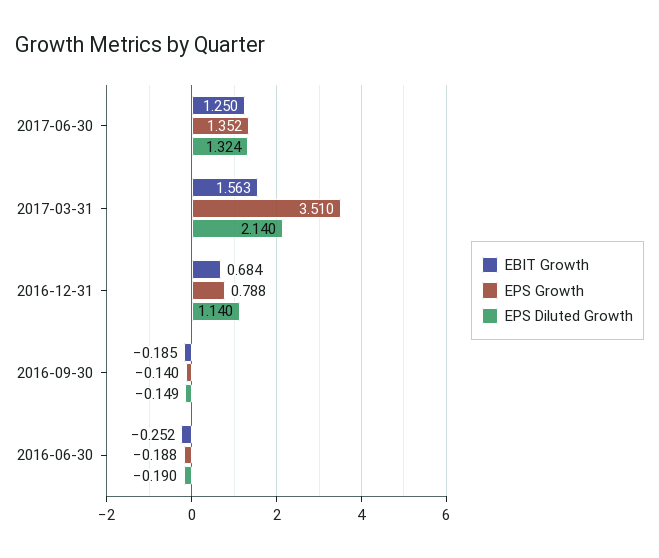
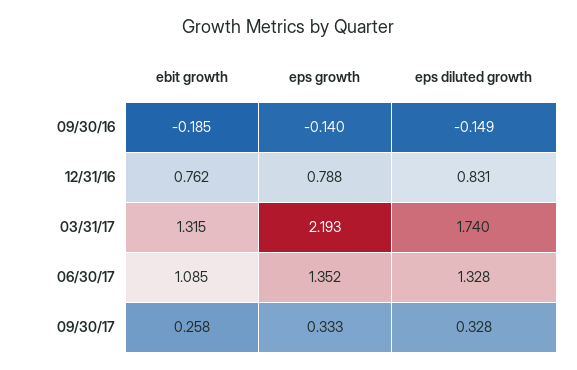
EBIT Growth, 2017-06-30: 1.25 -> 1.085
EPS Diluted Growth, 2017-06-30: 1.324 -> 1.328
EBIT Growth, 2017-03-31: 1.563 -> 1.315
EPS Growth, 2017-03-31: 3.51 -> 2.193
EPS Diluted Growth, 2017-03-31: 2.14 -> 1.74
EBIT Growth, 2016-12-31: 0.684 -> 0.762
EPS Diluted Growth, 2016-12-31: 1.14 -> 0.831
EBIT Growth, 2016-06-30: -0.252 -> none
EPS Growth, 2016-06-30: -0.188 -> none
EPS Diluted Growth, 2016-06-30: -0.19 -> none
EBIT Growth, 09/30/17: none -> 0.258
EPS Growth, 09/30/17: none -> 0.333
EPS Diluted Growth, 09/30/17: none -> 0.328

